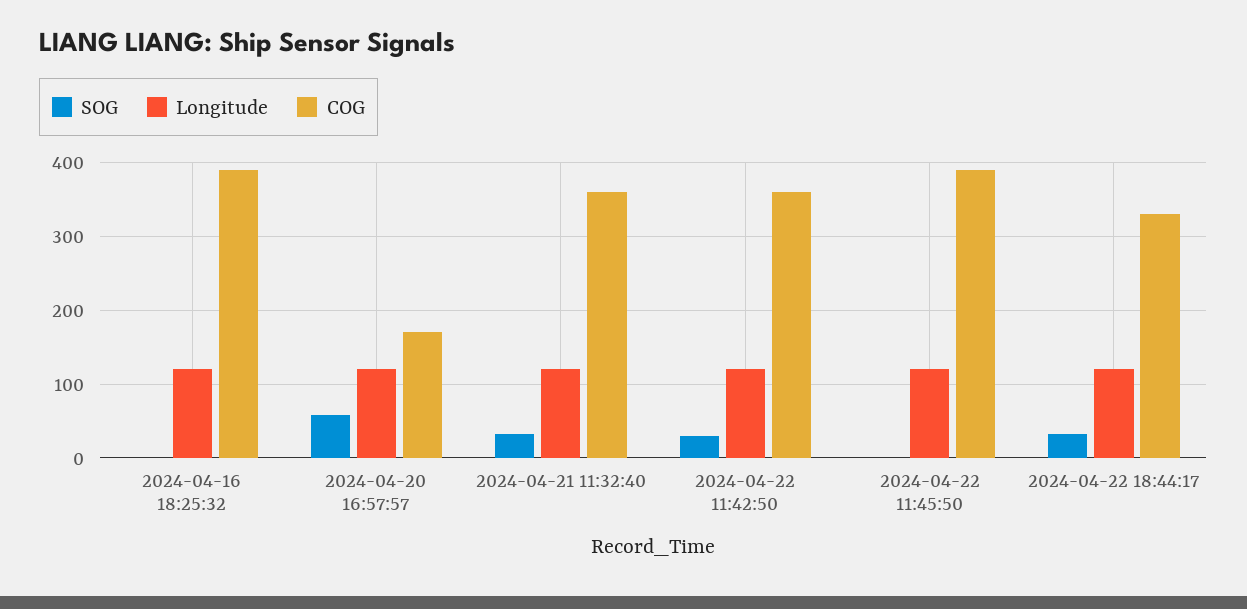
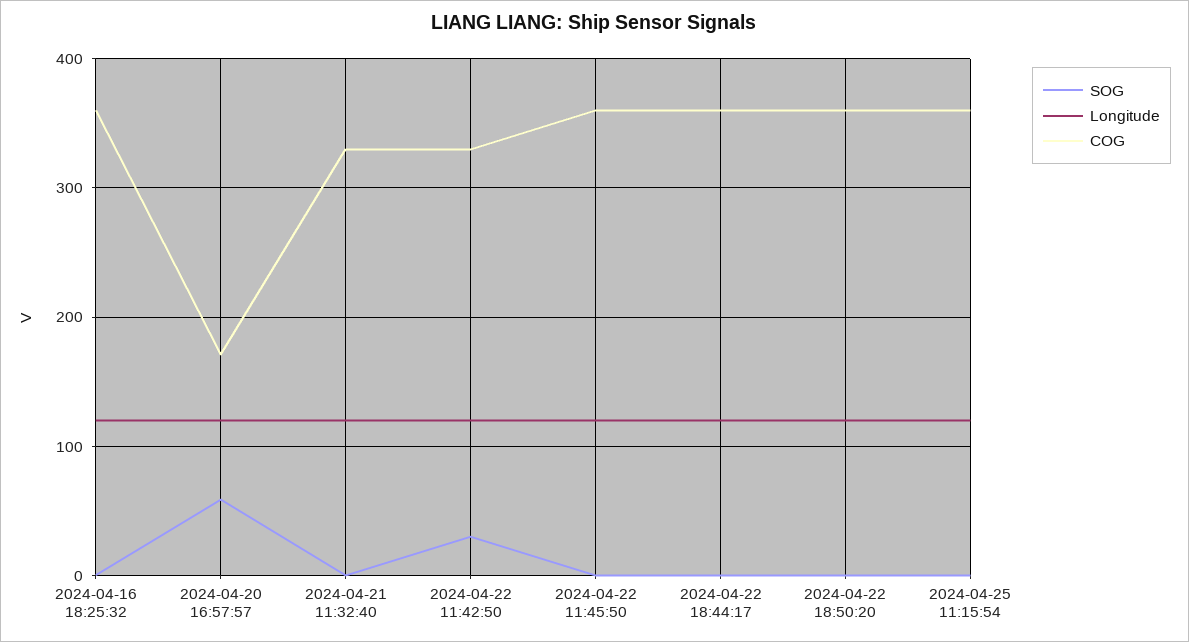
COG, 2024-04-16 18:25:32: 390 -> 360
SOG, 2024-04-21 11:32:40: 30 -> 0
COG, 2024-04-21 11:32:40: 360 -> 330
COG, 2024-04-22 11:42:50: 360 -> 330
COG, 2024-04-22 11:45:50: 390 -> 360
SOG, 2024-04-22 18:44:17: 30 -> 0
COG, 2024-04-22 18:44:17: 330 -> 360
SOG, 2024-04-22 18:50:20: none -> 0
Longitude, 2024-04-22 18:50:20: none -> 120
COG, 2024-04-22 18:50:20: none -> 360
SOG, 2024-04-25 11:15:54: none -> 0
Longitude, 2024-04-25 11:15:54: none -> 120
COG, 2024-04-25 11:15:54: none -> 360

